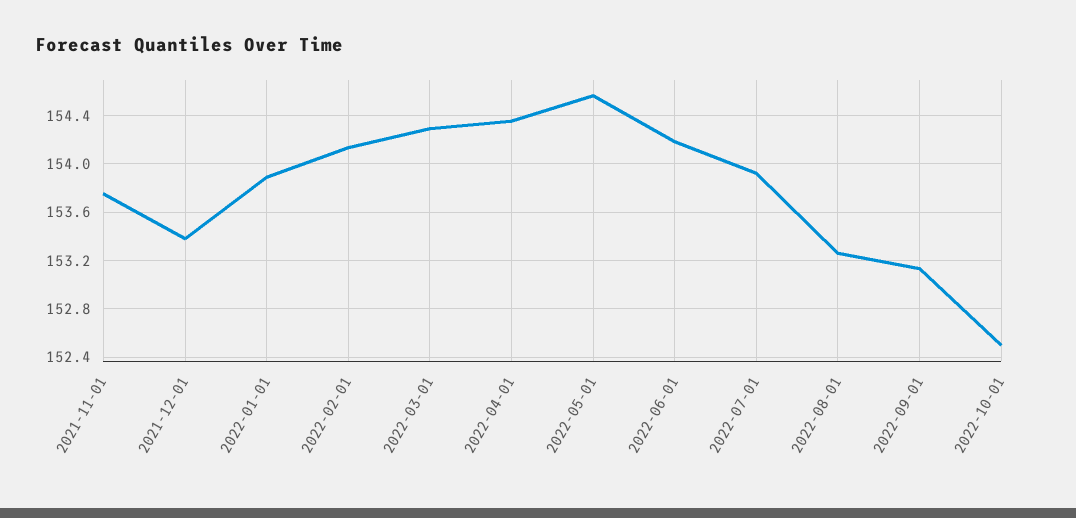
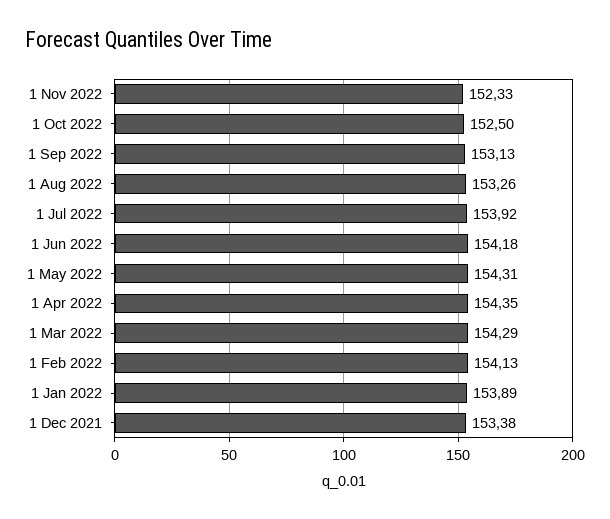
2021-11-01: 153.75 -> none
2022-05-01: 154.55 -> 154.31
1 Nov 2022: none -> 152.33

